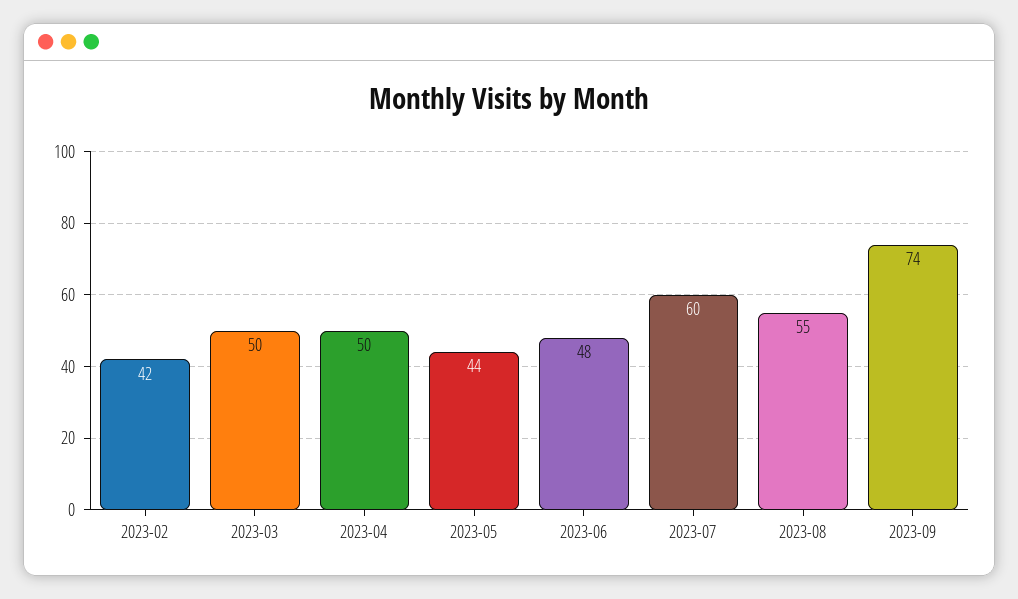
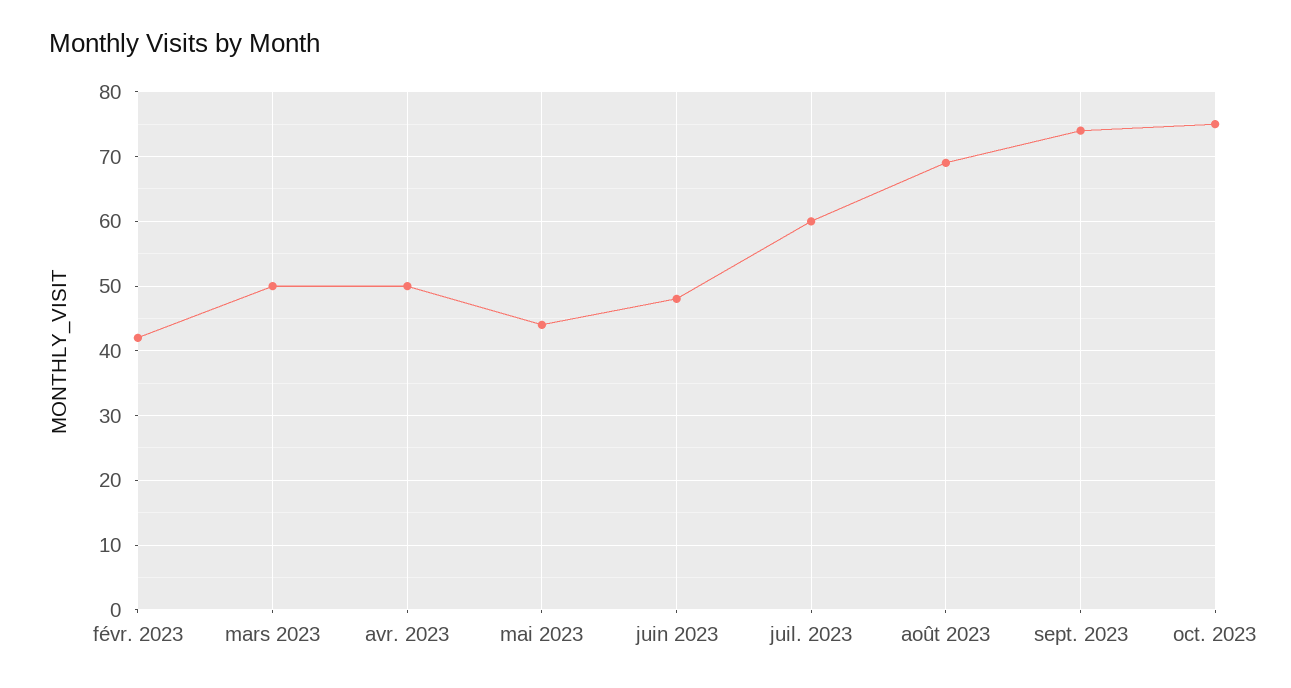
2023-08: 55 -> 69
oct. 2023: none -> 75

